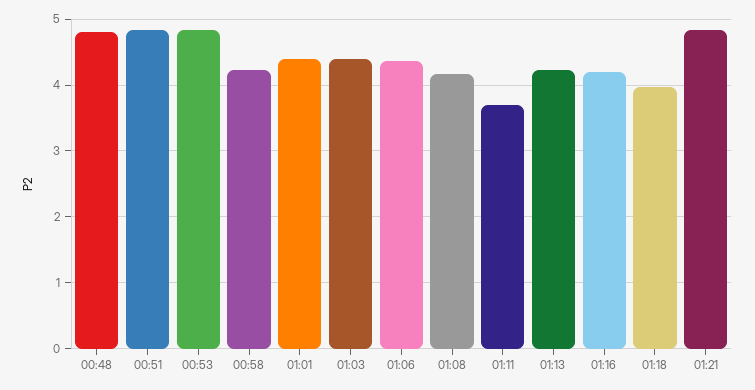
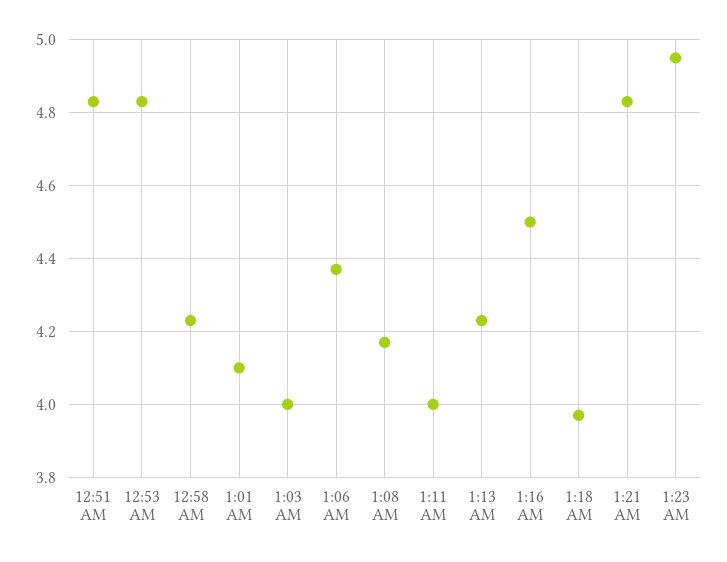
00:48: 4.8 -> none
01:01: 4.4 -> 4.1
01:03: 4.4 -> 4
01:11: 3.7 -> 4
01:16: 4.2 -> 4.5
1:23 AM: none -> 4.95

